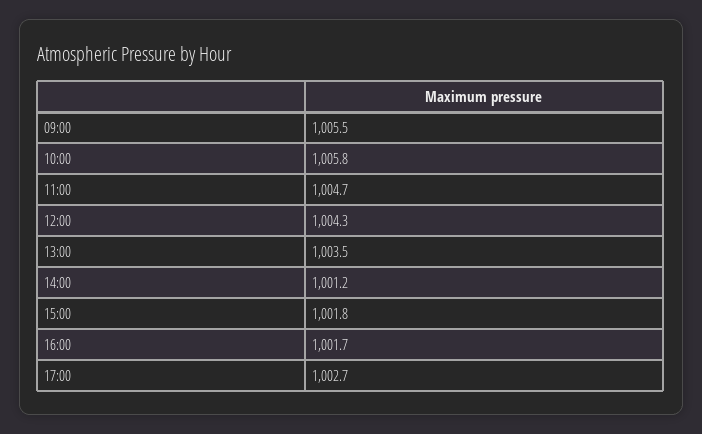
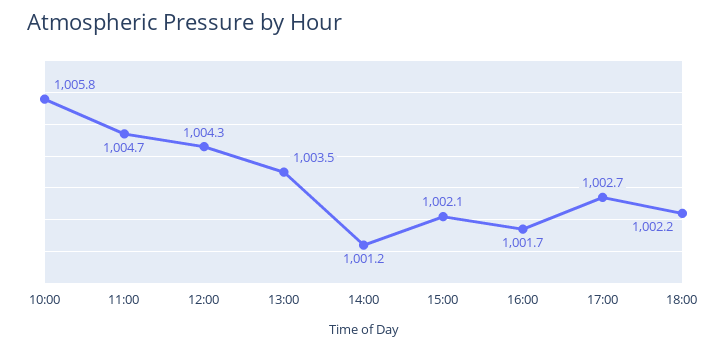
09:00: 1005.5 -> none
15:00: 1001.8 -> 1002.1
18:00: none -> 1002.2

